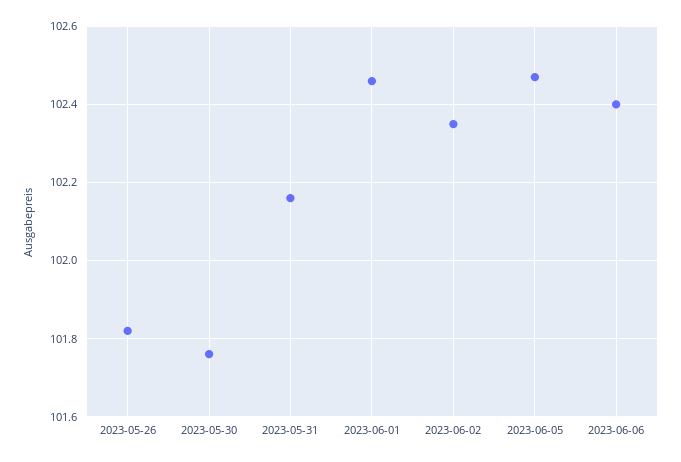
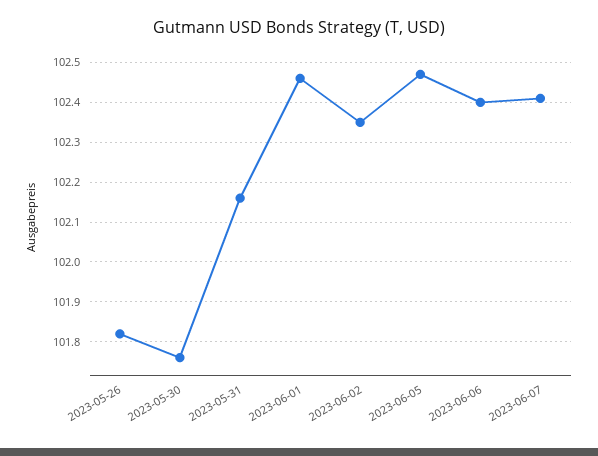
2023-06-07: none -> 102.4

